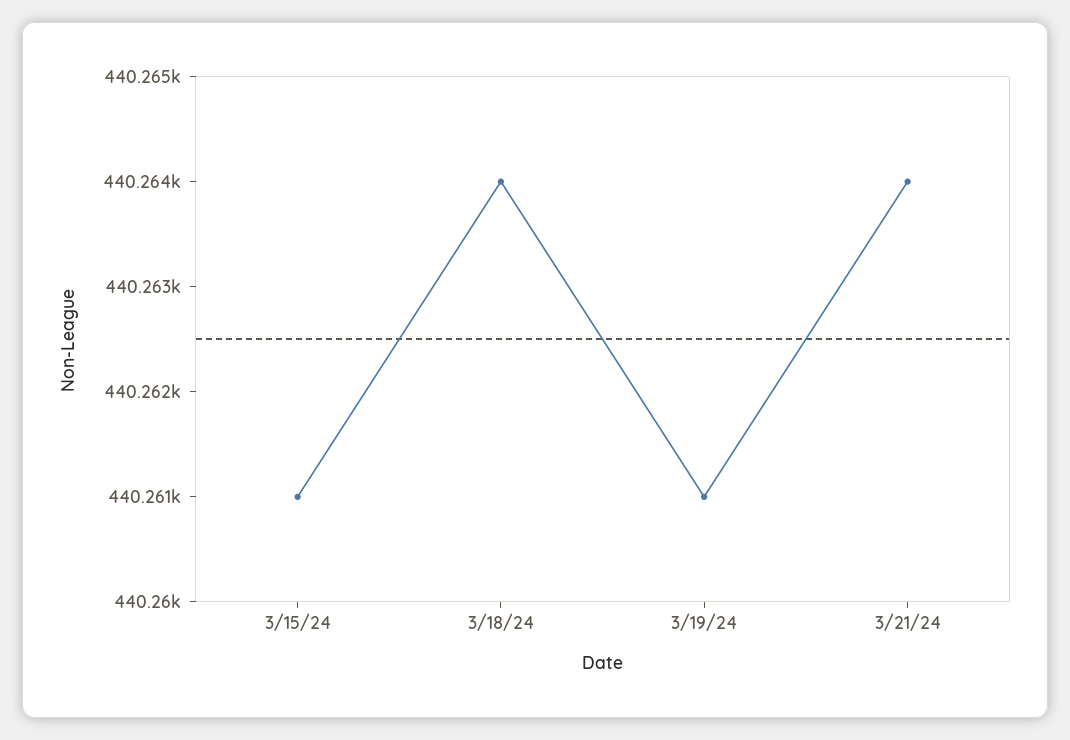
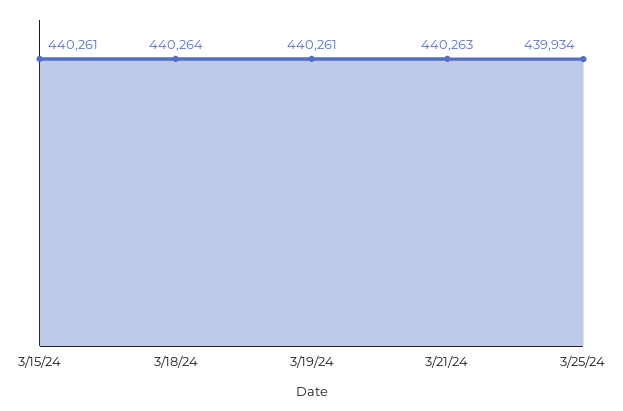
3/21/24: 440264 -> 440263
3/25/24: none -> 439934

